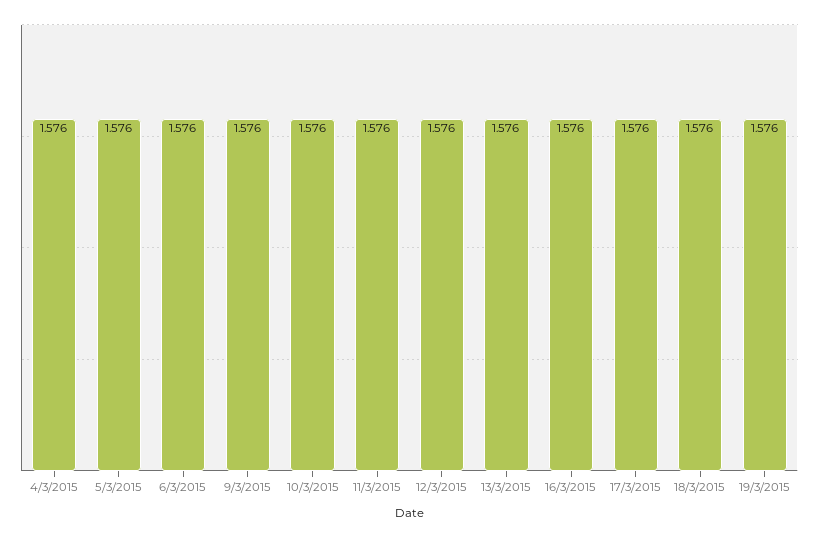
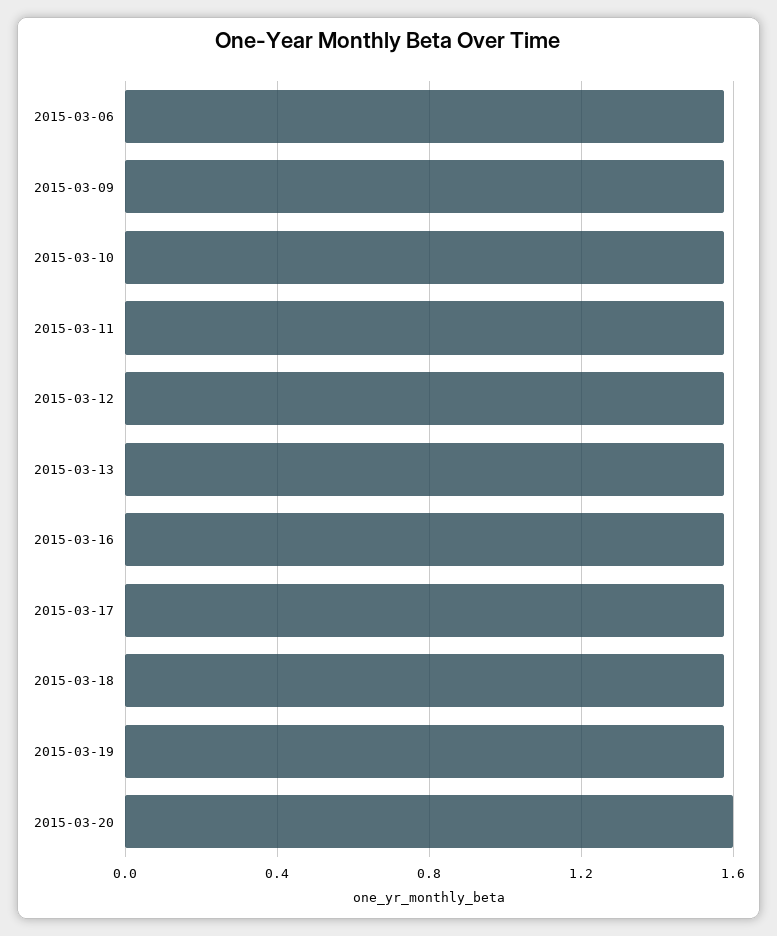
4/3/2015: 1.576 -> none
5/3/2015: 1.576 -> none
2015-03-20: none -> 1.6

